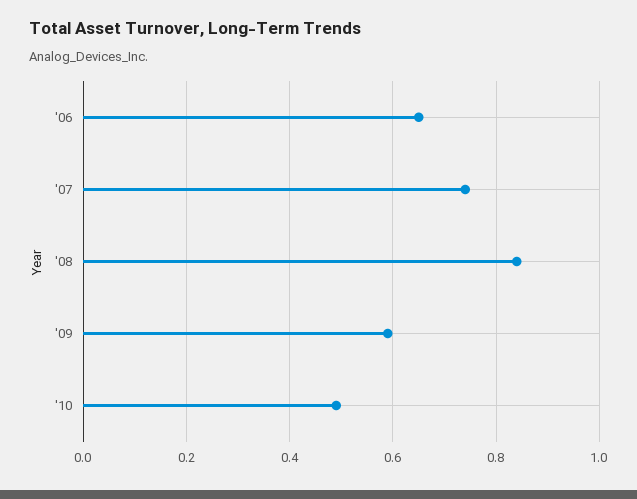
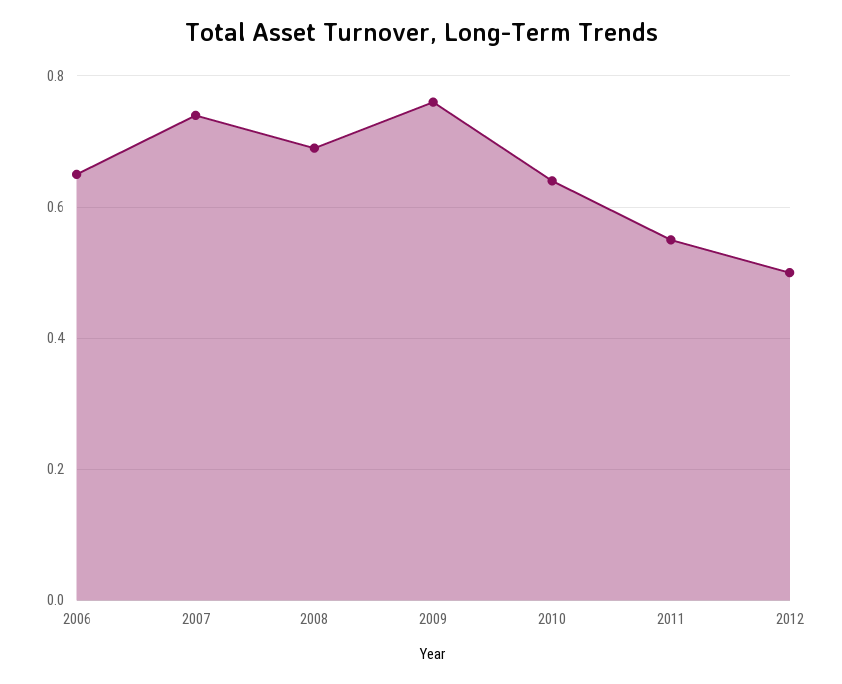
'08: 0.85 -> 0.7
'09: 0.6 -> 0.75
'10: 0.5 -> 0.65
2011: none -> 0.55
2012: none -> 0.5

